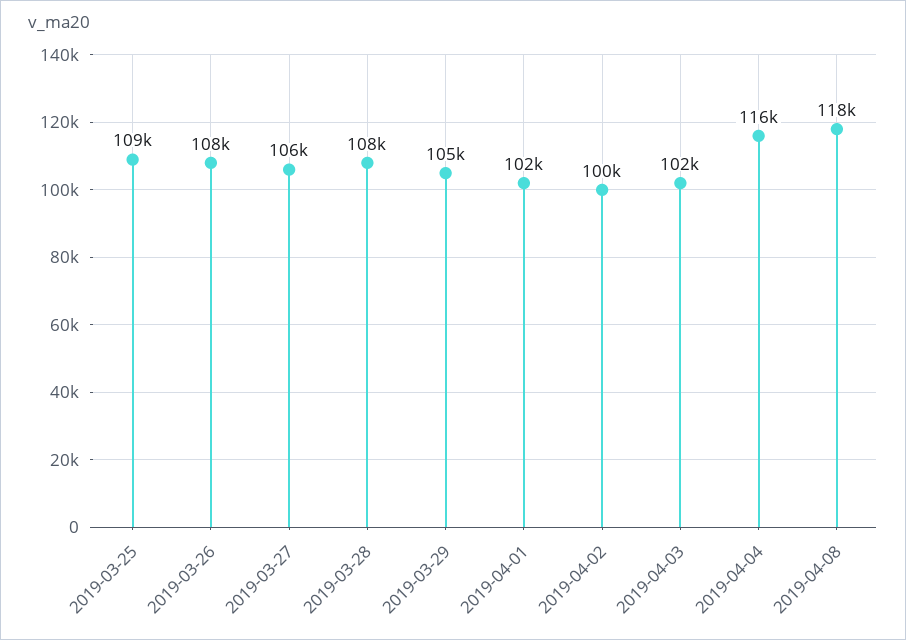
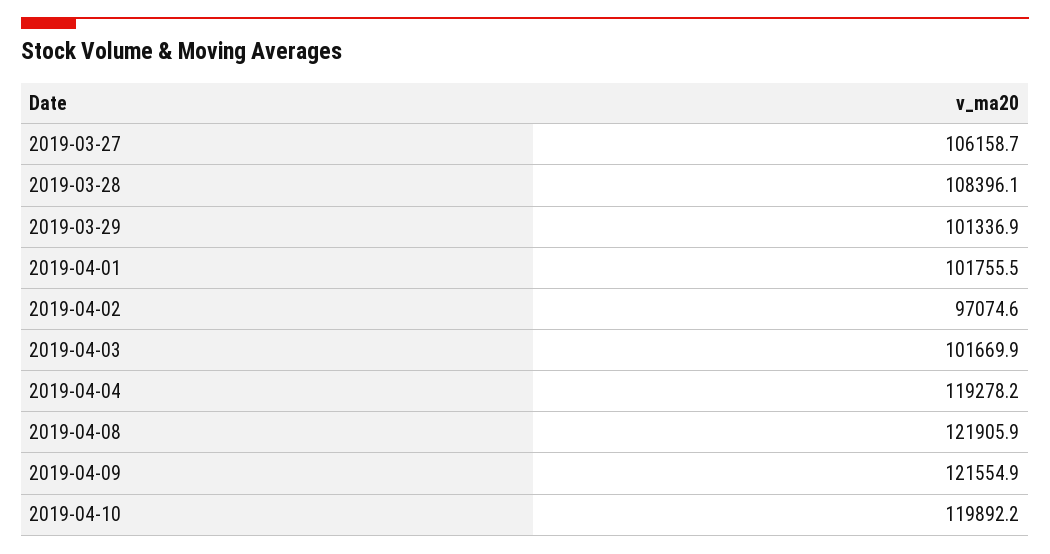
2019-03-25: 109000 -> none
2019-03-26: 108000 -> none
2019-03-29: 105000 -> 101336.9
2019-04-02: 100000 -> 97074.6
2019-04-04: 116000 -> 119278.2
2019-04-08: 118000 -> 121905.9
2019-04-09: none -> 121554.9
2019-04-10: none -> 119892.2

